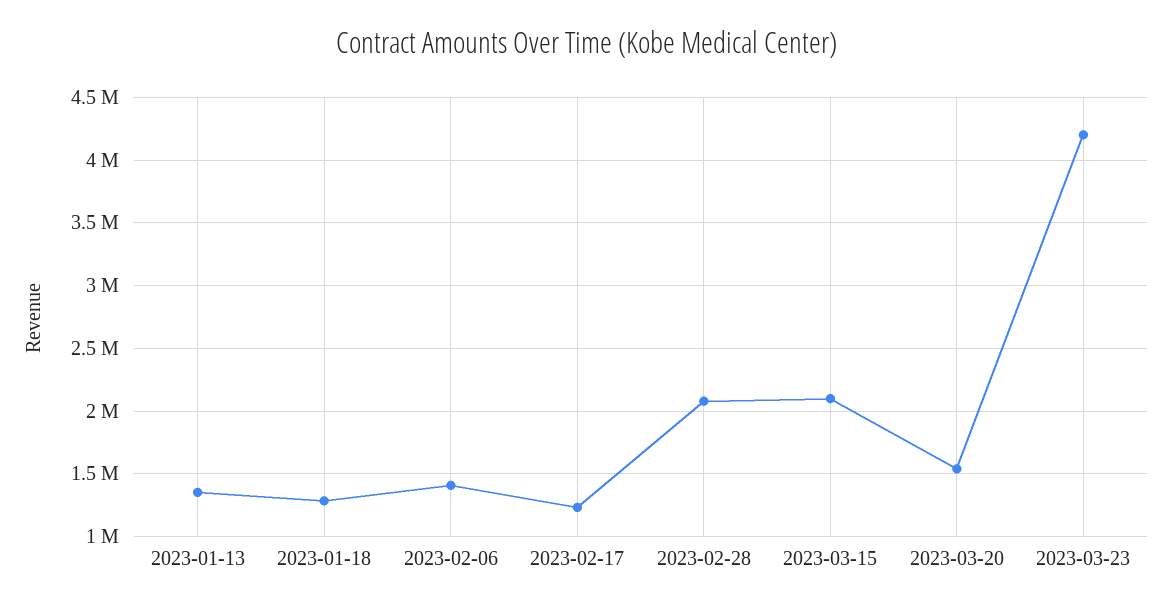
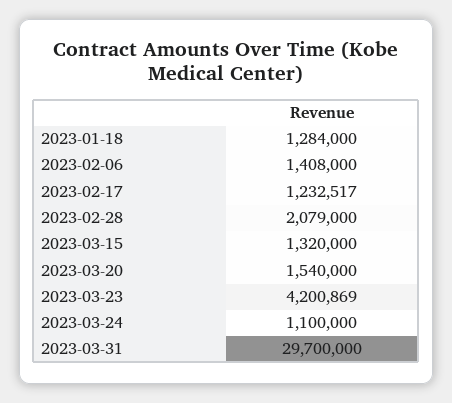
2023-01-13: 1350000 -> none
2023-03-15: 2100000 -> 1320000
2023-03-24: none -> 1100000
2023-03-31: none -> 29700000

